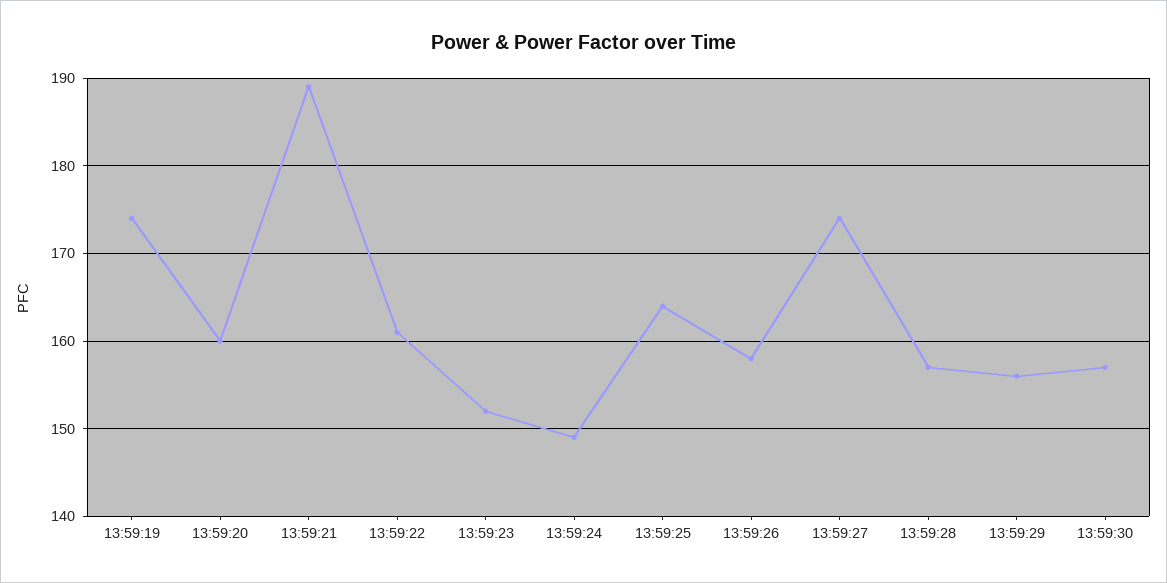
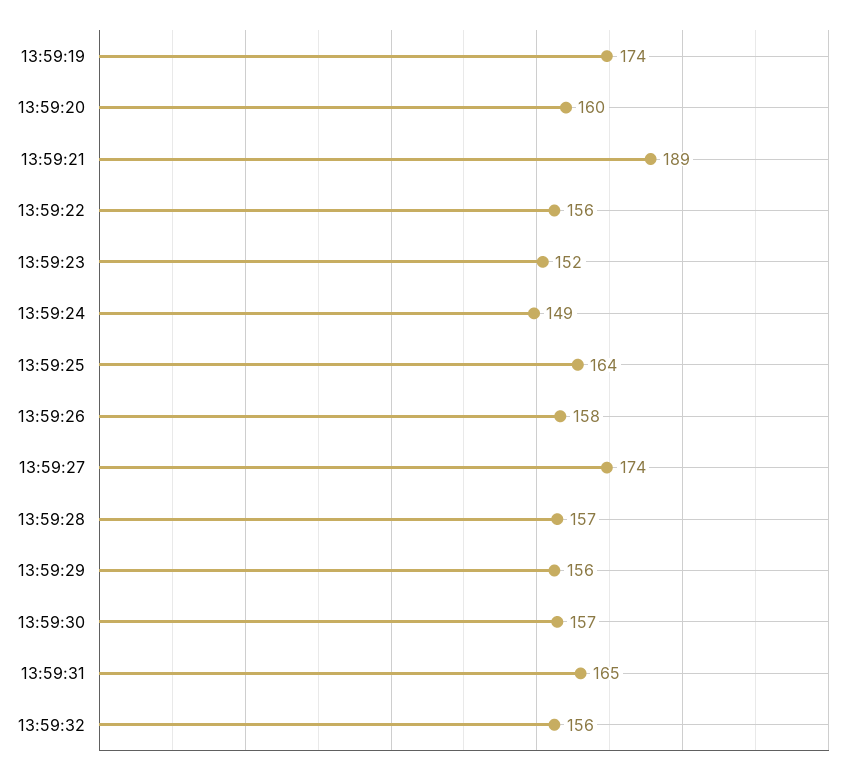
13:59:22: 161 -> 156
13:59:31: none -> 165
13:59:32: none -> 156

